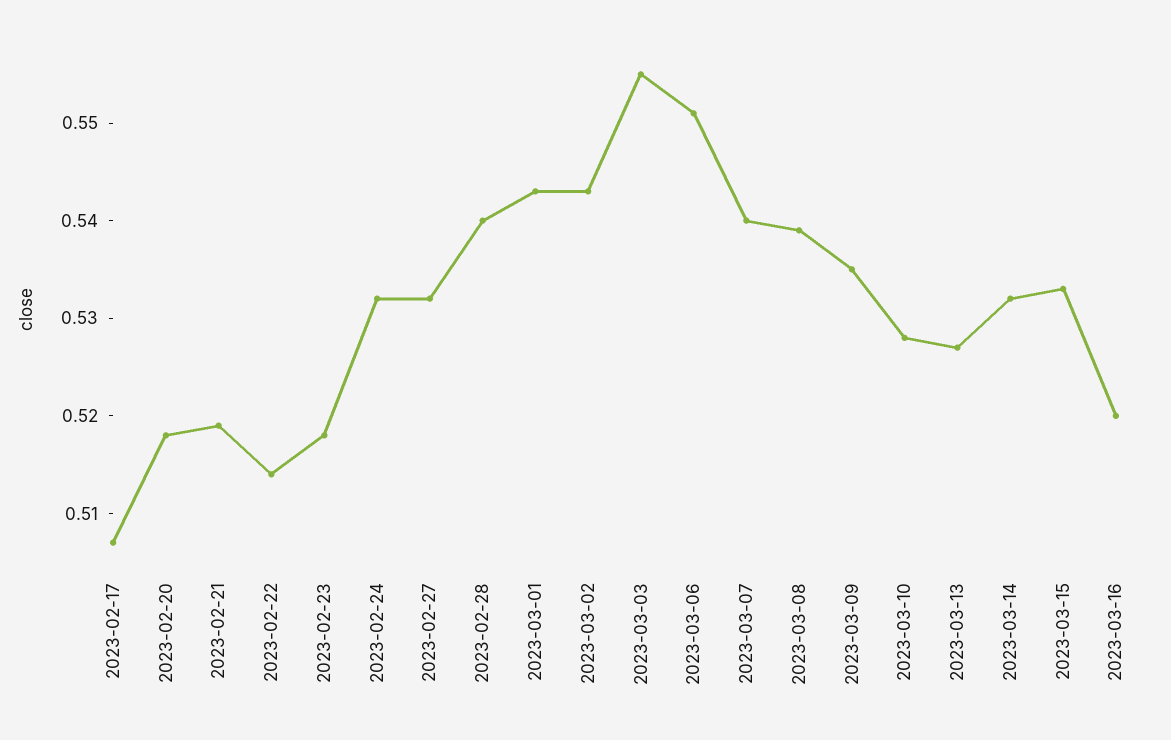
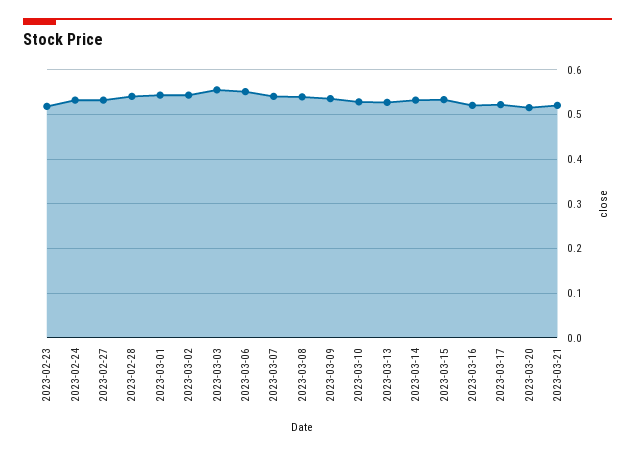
2023-02-17: 0.507 -> none
2023-02-20: 0.518 -> none
2023-02-21: 0.519 -> none
2023-02-22: 0.514 -> none
2023-03-17: none -> 0.52
2023-03-20: none -> 0.52
2023-03-21: none -> 0.52

